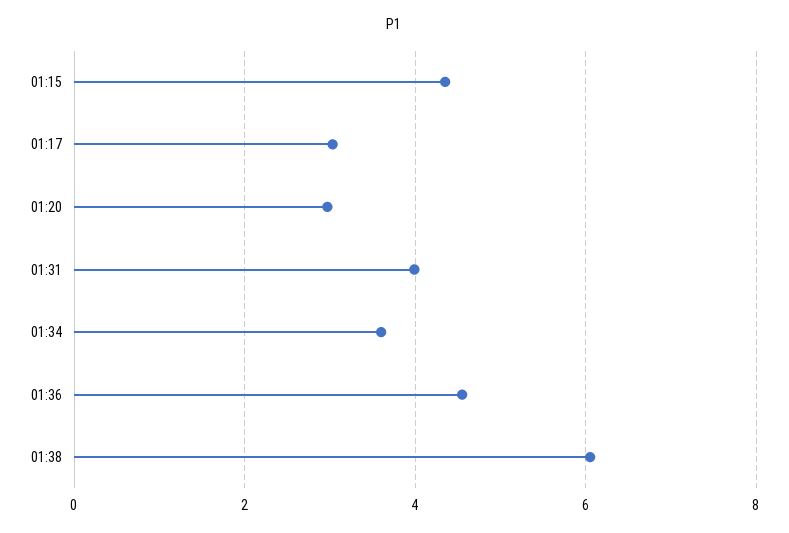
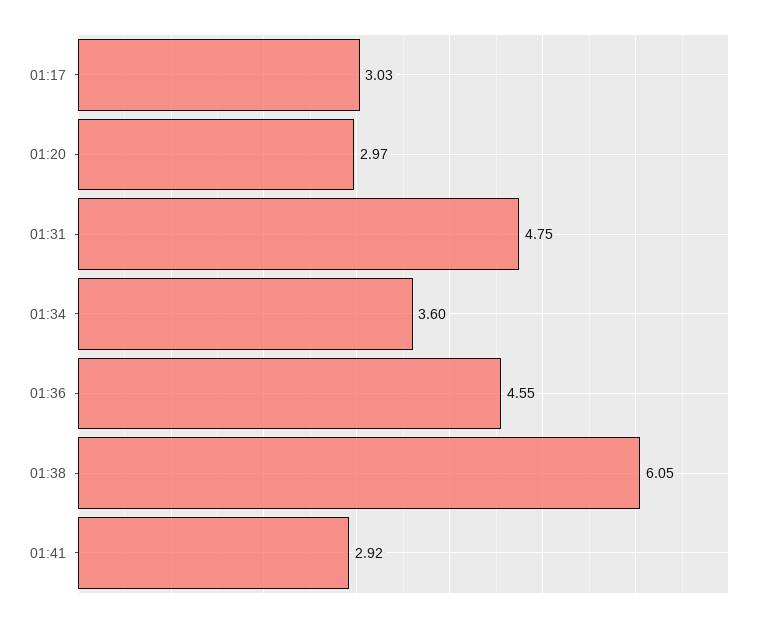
01:15: 4.4 -> none
01:31: 4 -> 4.75
01:41: none -> 2.92

